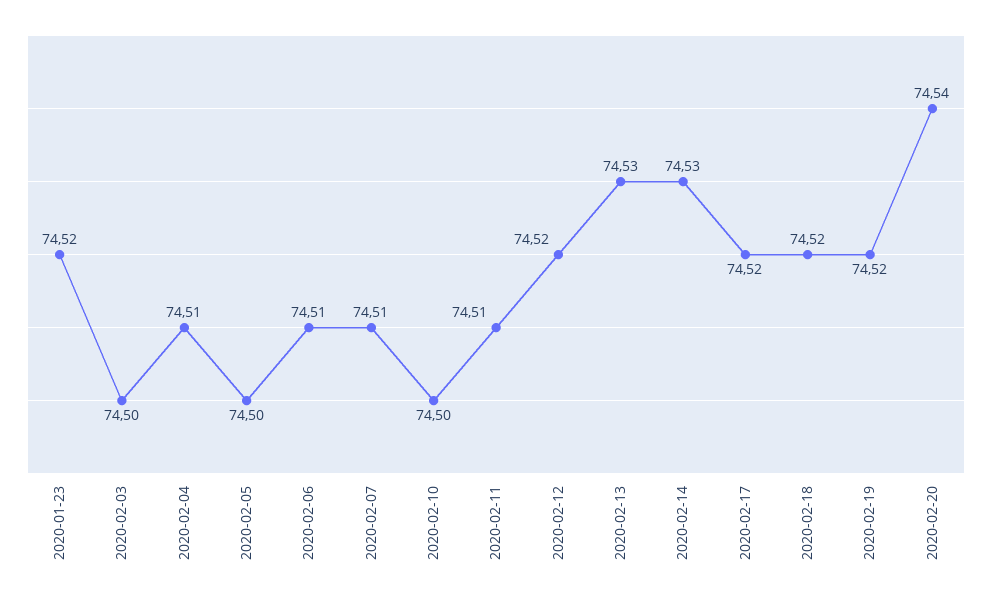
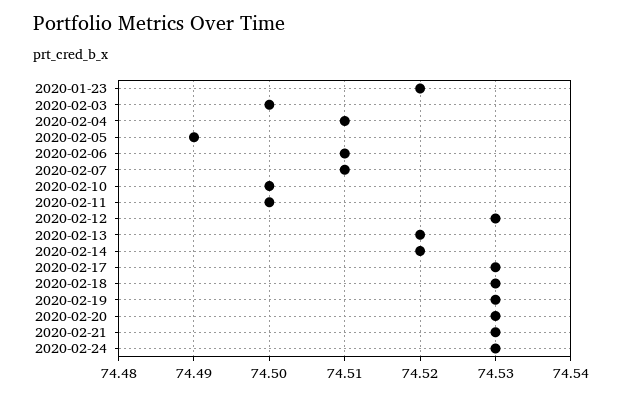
2020-02-05: 74.5 -> 74.49
2020-02-11: 74.51 -> 74.5
2020-02-12: 74.52 -> 74.53
2020-02-13: 74.53 -> 74.52
2020-02-14: 74.53 -> 74.52
2020-02-17: 74.52 -> 74.53
2020-02-18: 74.52 -> 74.53
2020-02-19: 74.52 -> 74.53
2020-02-20: 74.54 -> 74.53
2020-02-21: none -> 74.53
2020-02-24: none -> 74.53

